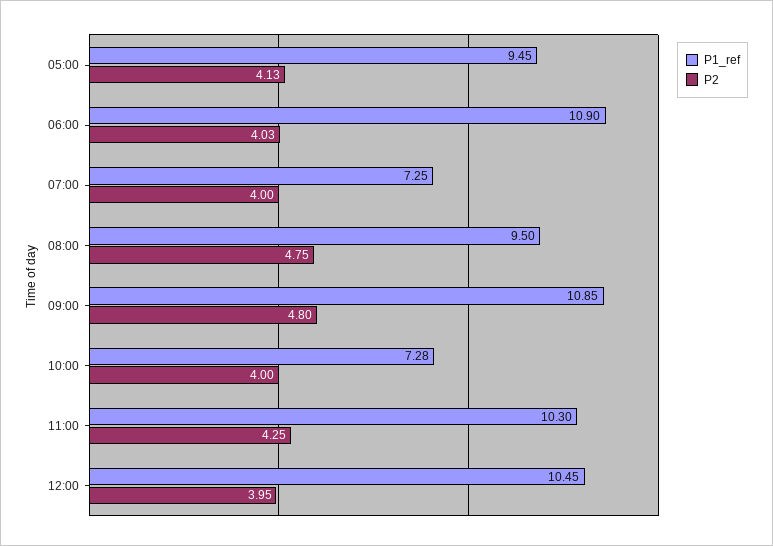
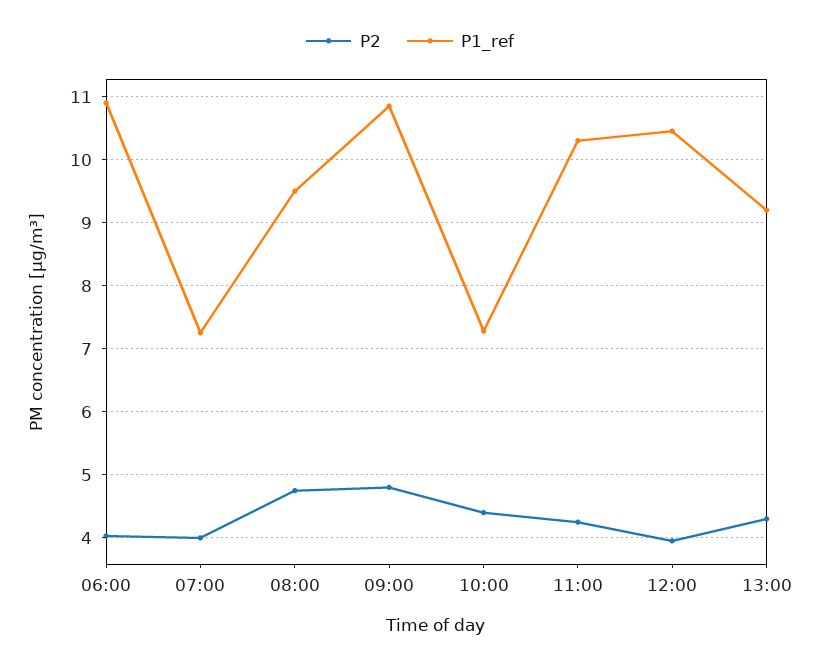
P1_ref, 05:00: 9.45 -> none
P2, 05:00: 4.13 -> none
P2, 10:00: 4 -> 4.4
P2, 13:00: none -> 4.3
P1_ref, 13:00: none -> 9.2

